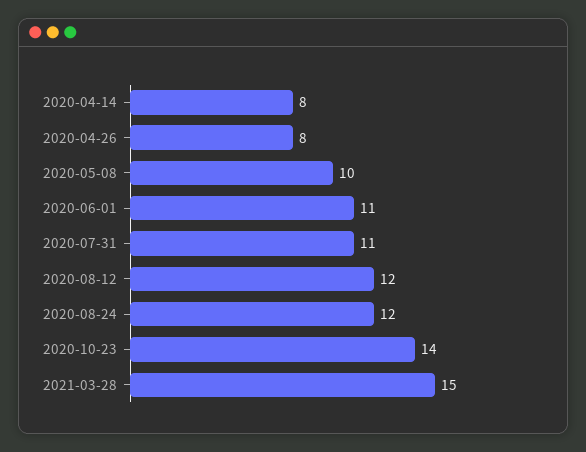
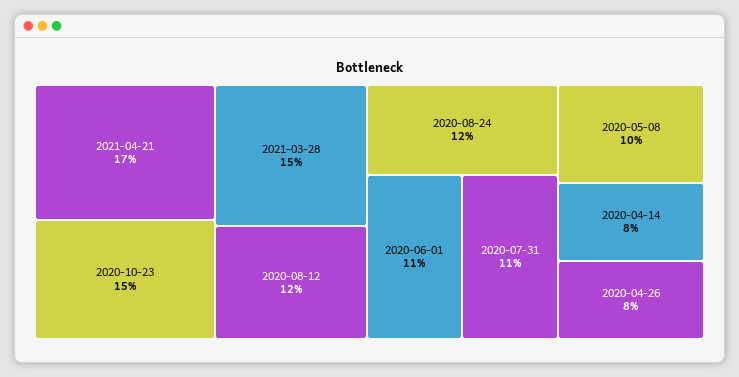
2020-10-23: 14 -> 15
2021-04-21: none -> 17

